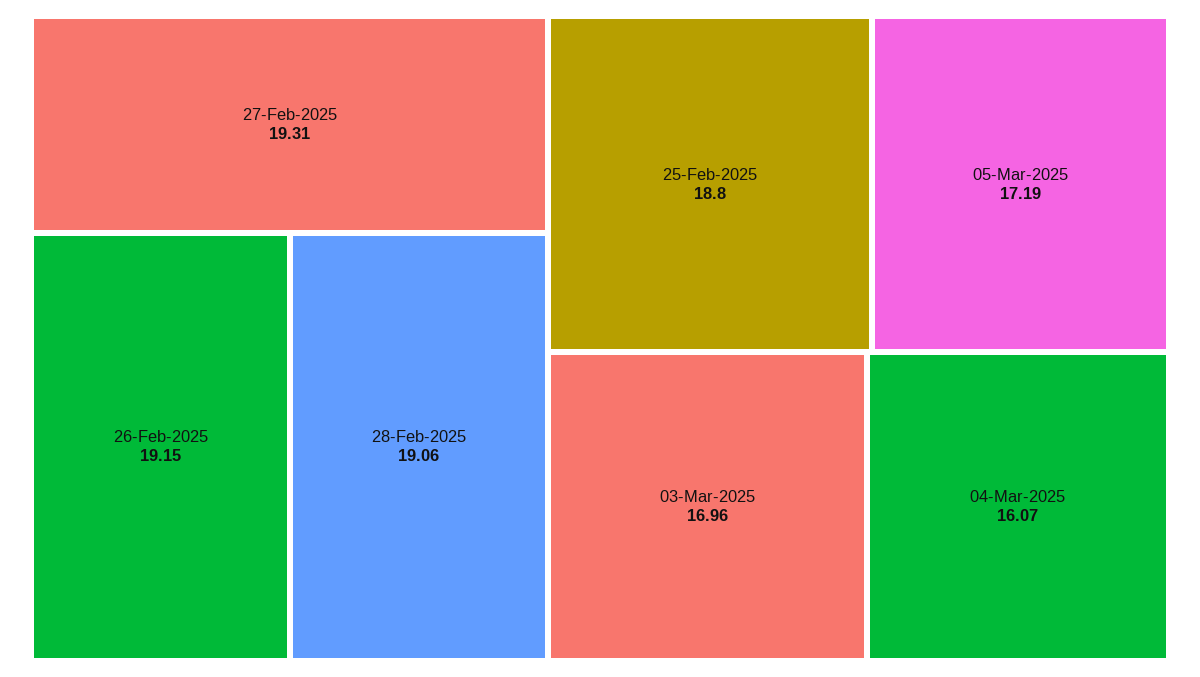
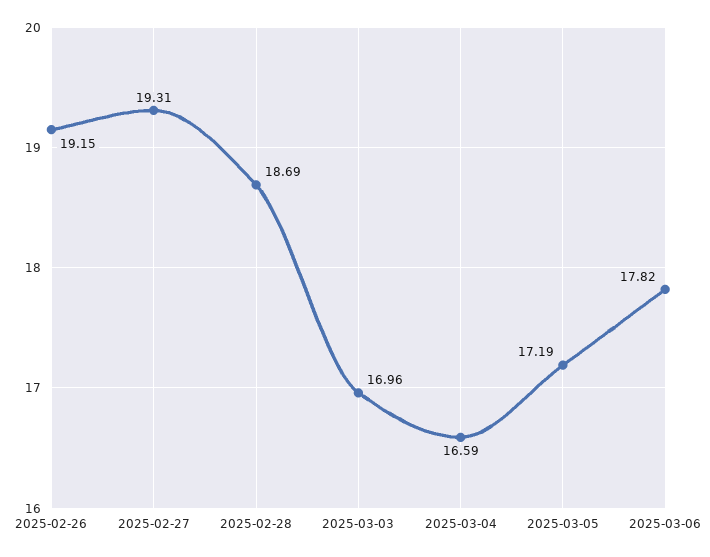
28-Feb-2025: 19.06 -> 18.69
25-Feb-2025: 18.8 -> none
04-Mar-2025: 16.07 -> 16.59
2025-03-06: none -> 17.82

